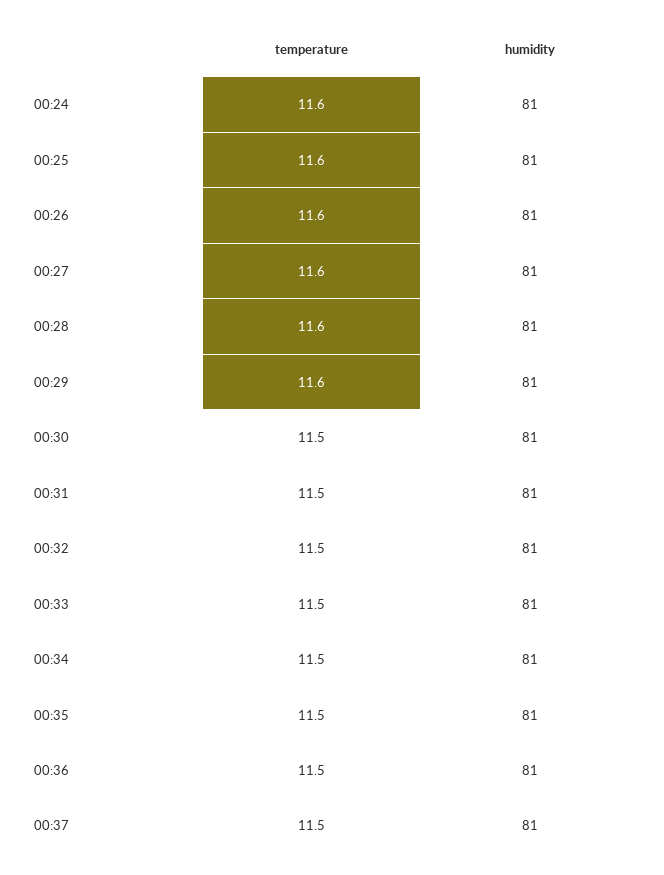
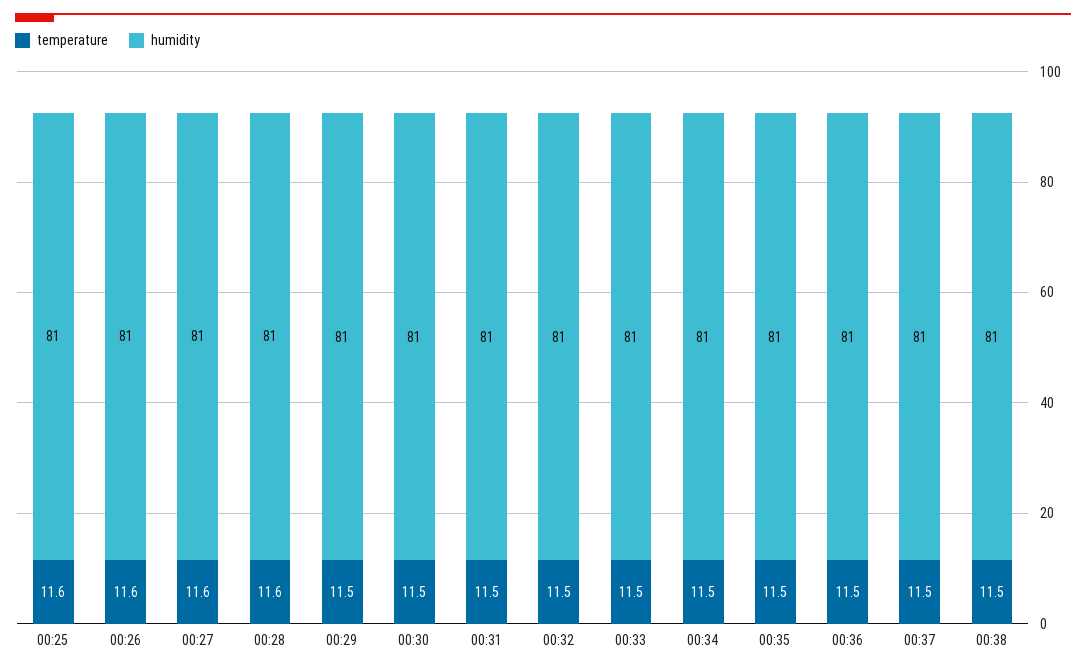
temperature, 00:24: 11.6 -> none
humidity, 00:24: 81 -> none
temperature, 00:29: 11.6 -> 11.5
temperature, 00:38: none -> 11.5
humidity, 00:38: none -> 81

